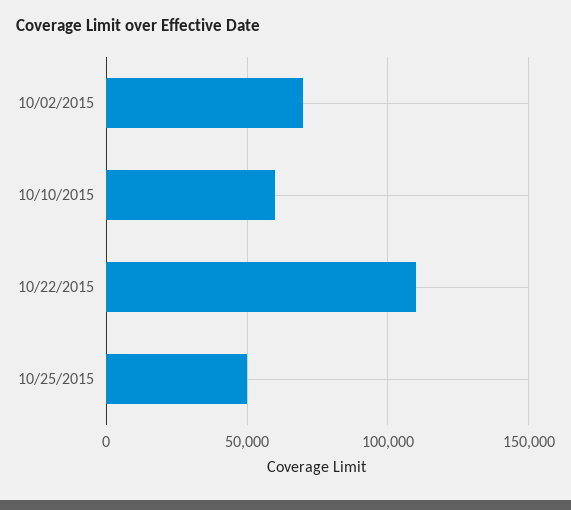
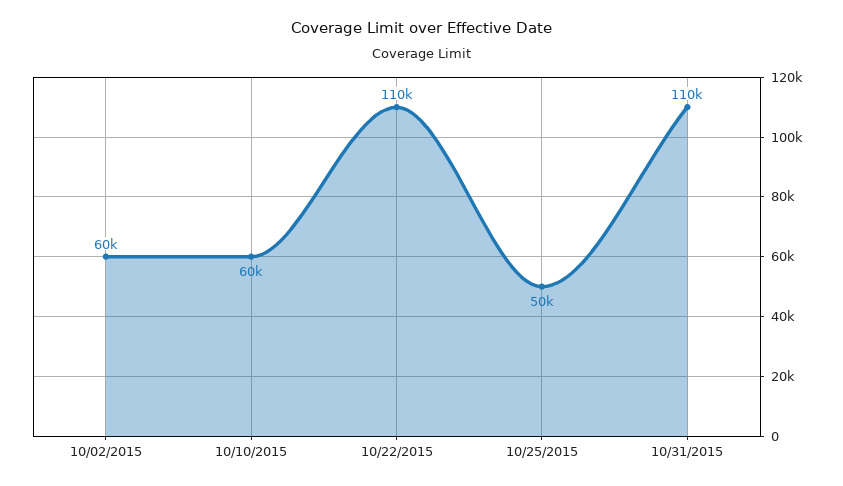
10/02/2015: 70000 -> 60000
10/31/2015: none -> 110000

